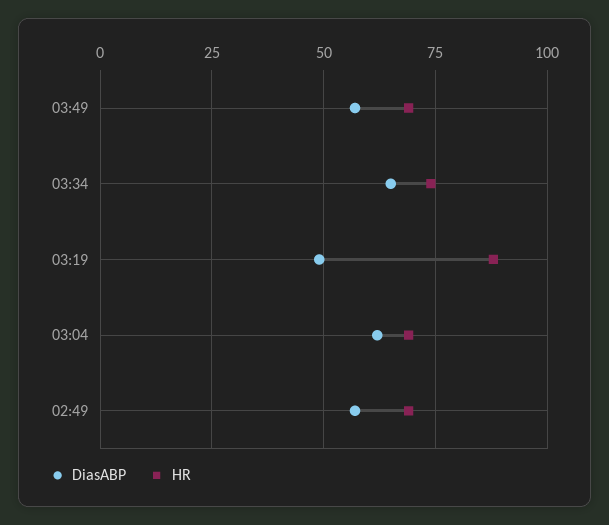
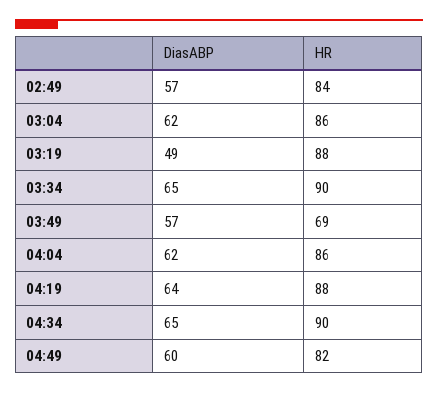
HR, 03:34: 75 -> 90
HR, 03:04: 70 -> 86
HR, 02:49: 70 -> 84
DiasABP, 04:04: none -> 62
HR, 04:04: none -> 86
DiasABP, 04:19: none -> 64
HR, 04:19: none -> 88
DiasABP, 04:34: none -> 65
HR, 04:34: none -> 90
DiasABP, 04:49: none -> 60
HR, 04:49: none -> 82

